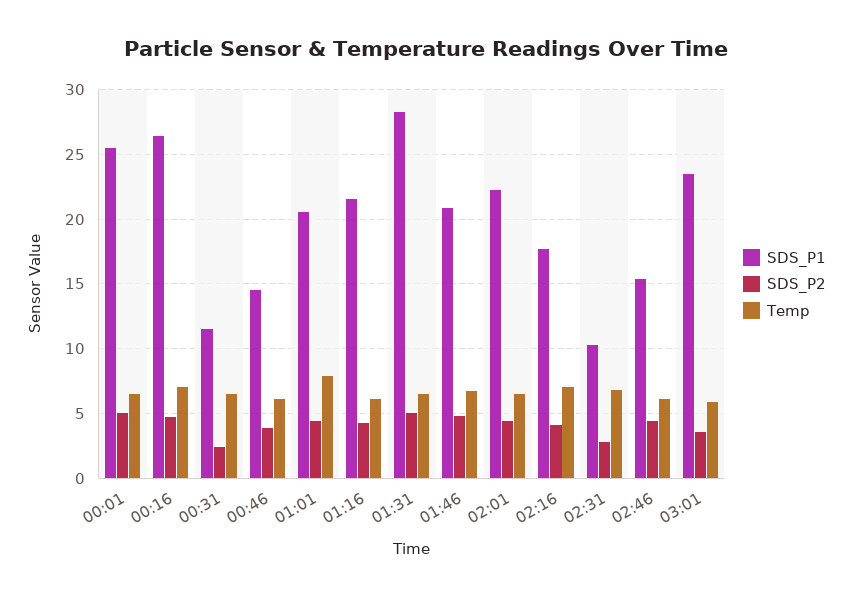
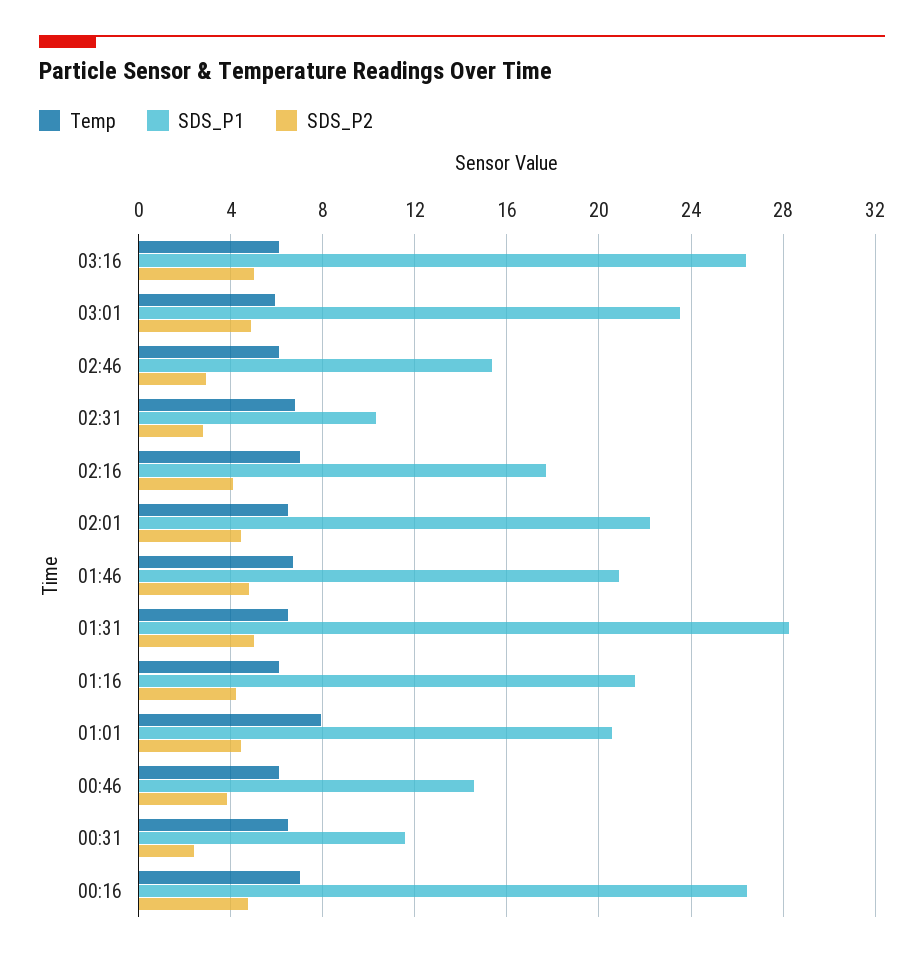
SDS_P1, 00:01: 25.5 -> none
SDS_P2, 00:01: 5 -> none
Temp, 00:01: 6.5 -> none
SDS_P2, 02:46: 4.5 -> 3
SDS_P2, 03:01: 3.5 -> 5
Temp, 03:16: none -> 6
SDS_P1, 03:16: none -> 26.5
SDS_P2, 03:16: none -> 5

